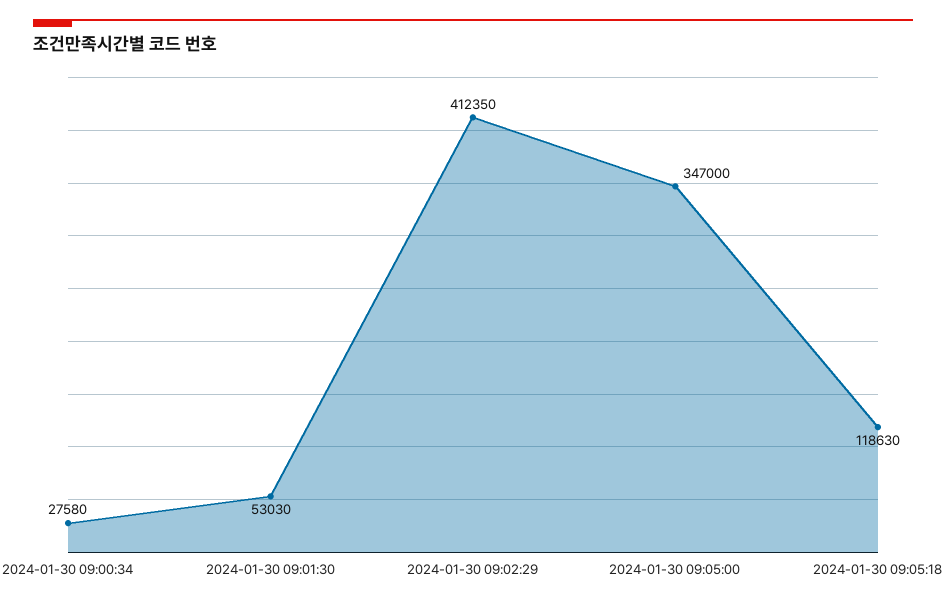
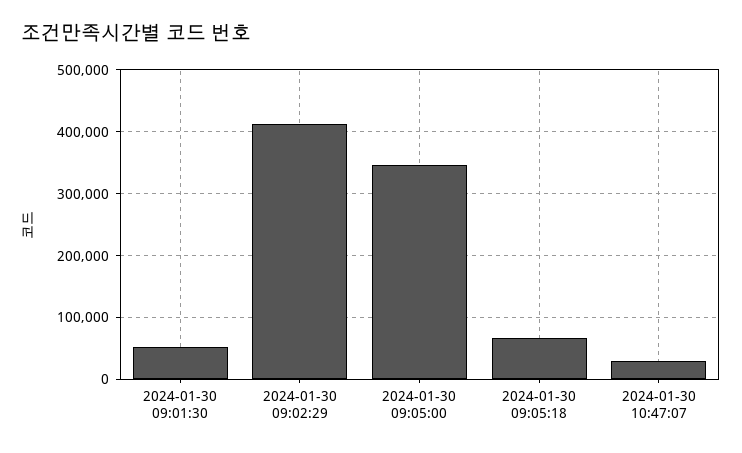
2024-01-30 09:00:34: 27580 -> none
2024-01-30 09:05:18: 118630 -> 70000
2024-01-30 10:47:07: none -> 30000

